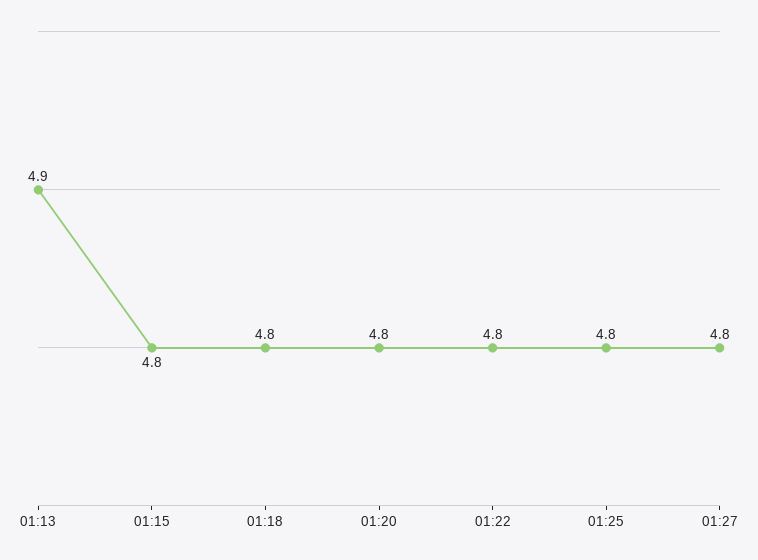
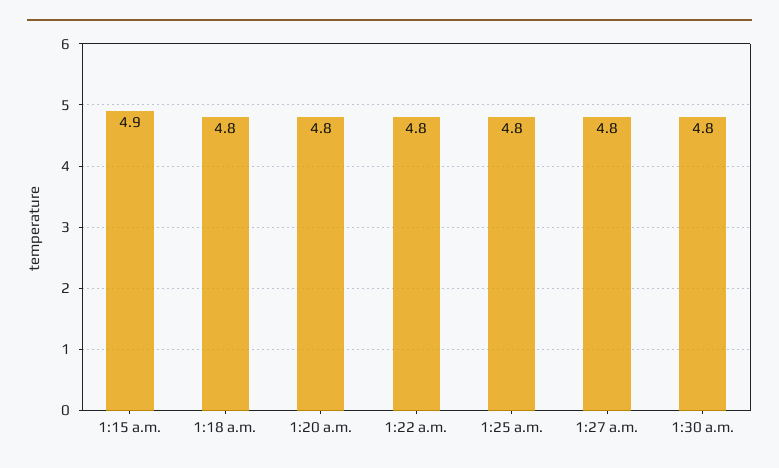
01:13: 4.9 -> none
01:15: 4.8 -> 4.9
1:30 a.m.: none -> 4.8

